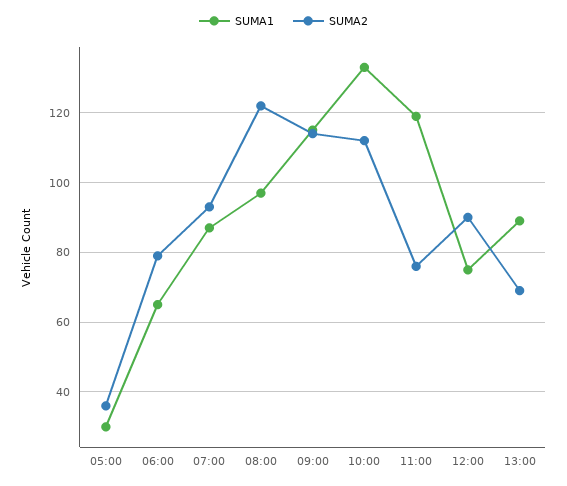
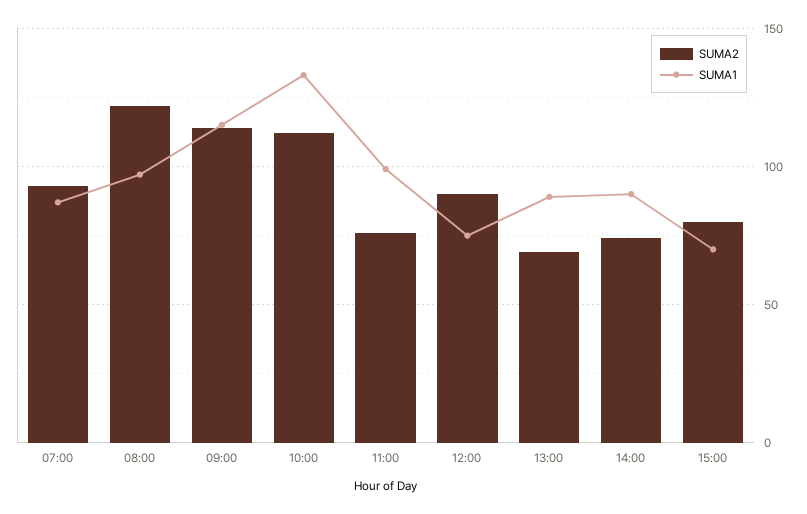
SUMA1, 05:00: 30 -> none
SUMA2, 05:00: 35 -> none
SUMA1, 06:00: 65 -> none
SUMA2, 06:00: 80 -> none
SUMA1, 11:00: 120 -> 100
SUMA2, 14:00: none -> 75
SUMA1, 14:00: none -> 90
SUMA2, 15:00: none -> 80
SUMA1, 15:00: none -> 70

